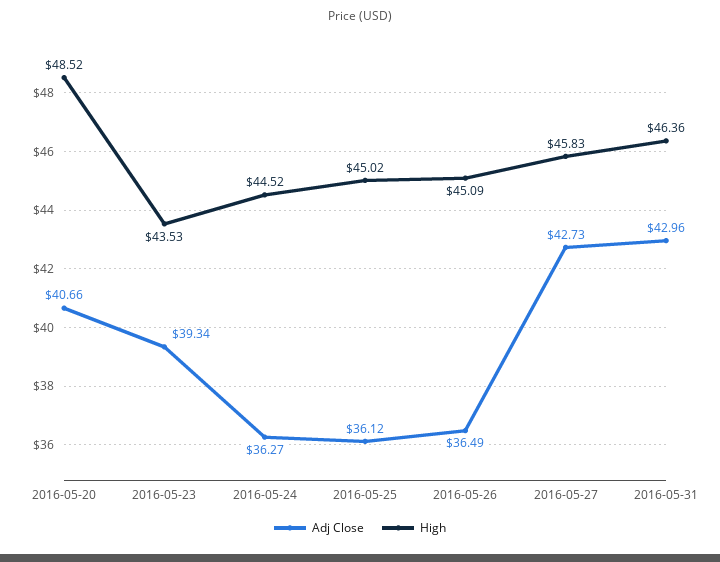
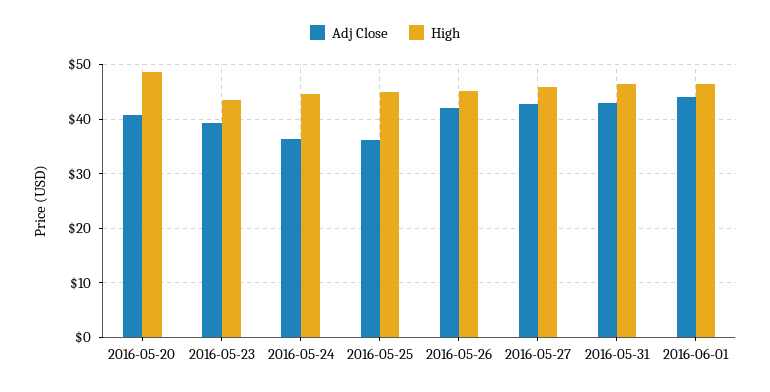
Adj Close, 2016-05-26: 36.49 -> 42
Adj Close, 2016-06-01: none -> 44
High, 2016-06-01: none -> 46

